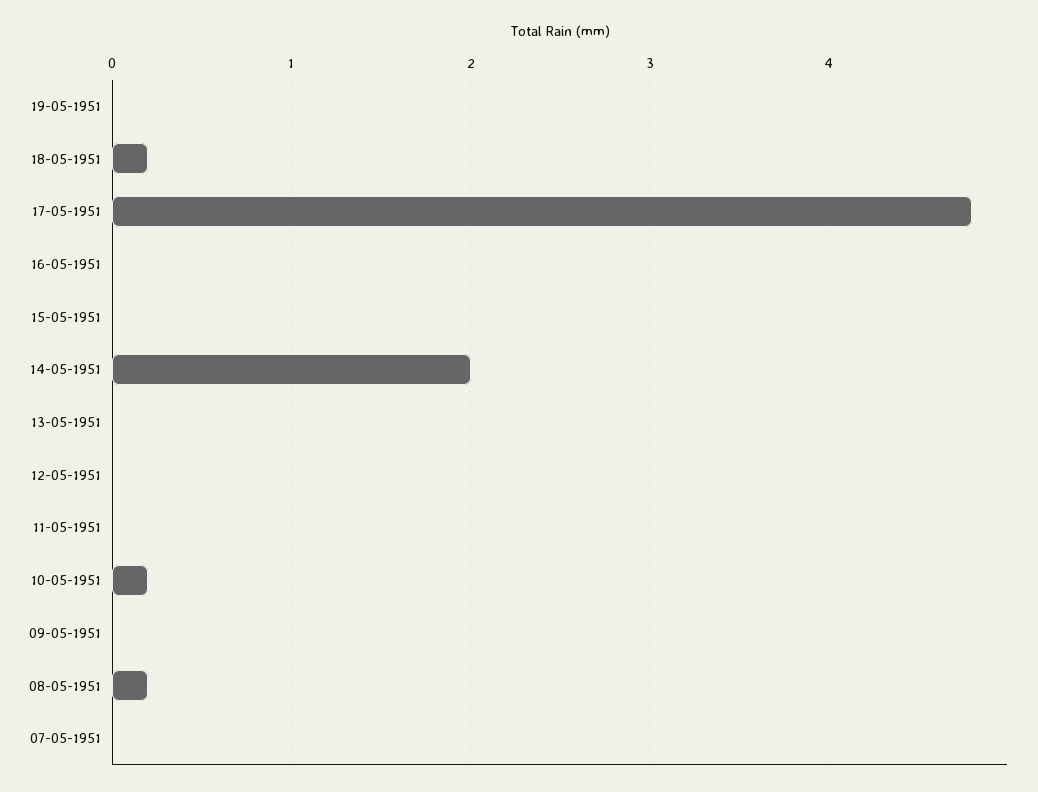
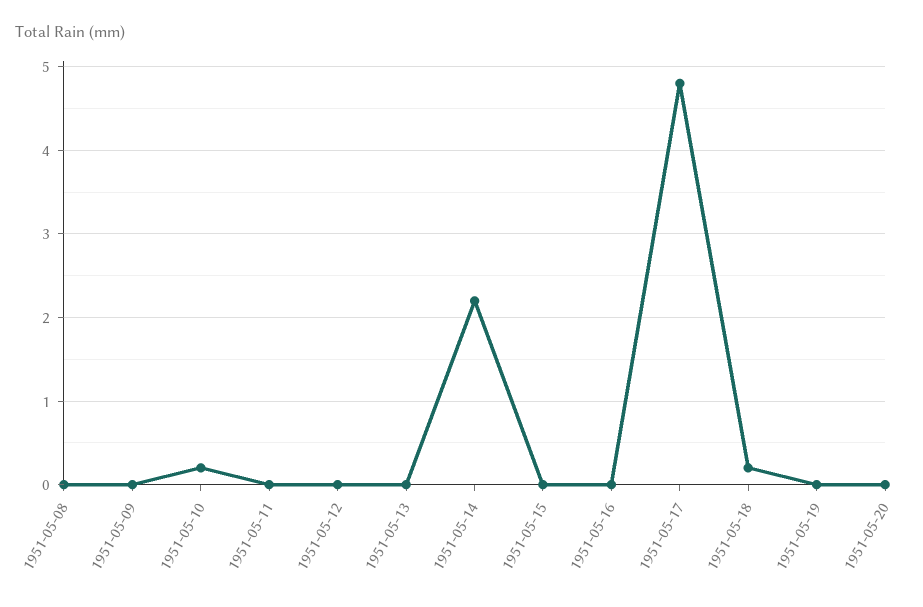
14-05-1951: 2 -> 2.2
08-05-1951: 0.2 -> 0
07-05-1951: 0 -> none
1951-05-20: none -> 0

